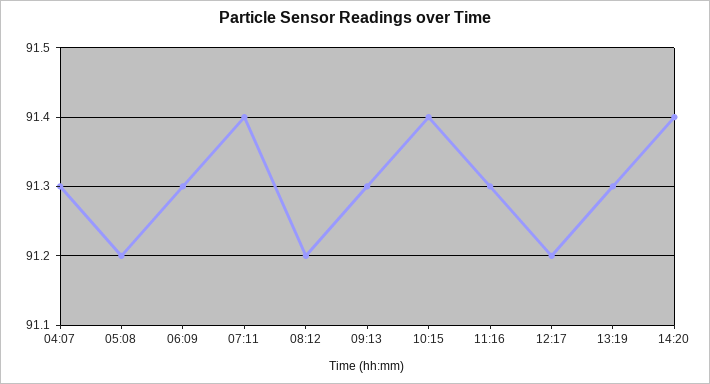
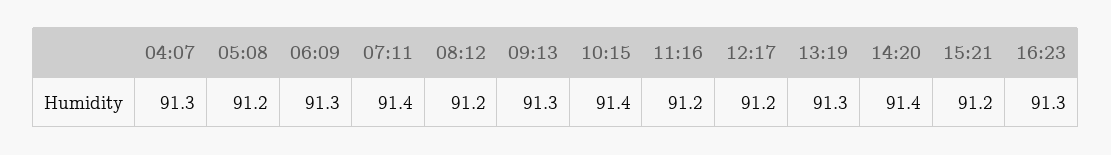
11:16: 91.3 -> 91.2
15:21: none -> 91.2
16:23: none -> 91.3

